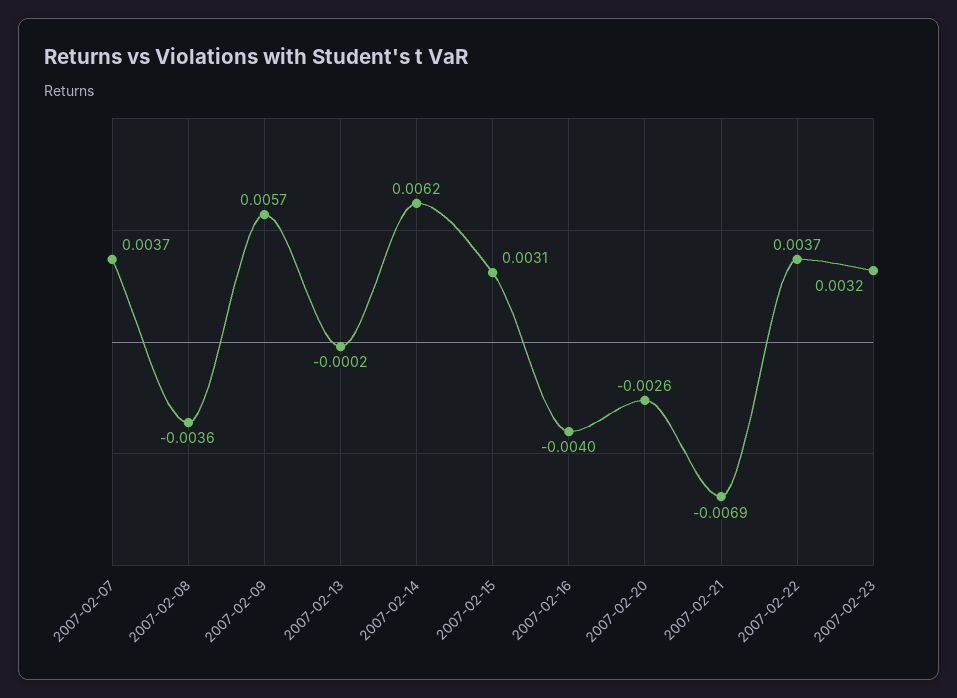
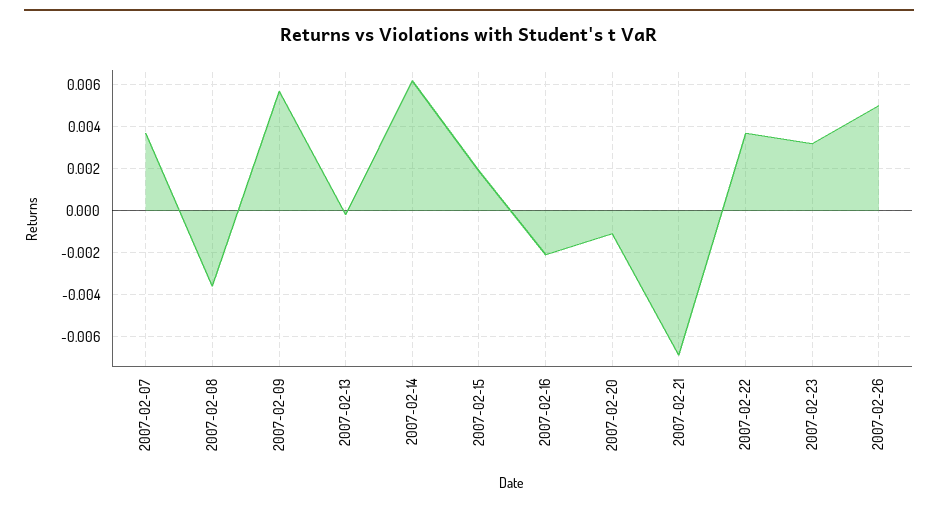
2007-02-15: 0.0031 -> 0.002
2007-02-16: -0.004 -> -0.002
2007-02-20: -0.0026 -> -0.001
2007-02-26: none -> 0.005

